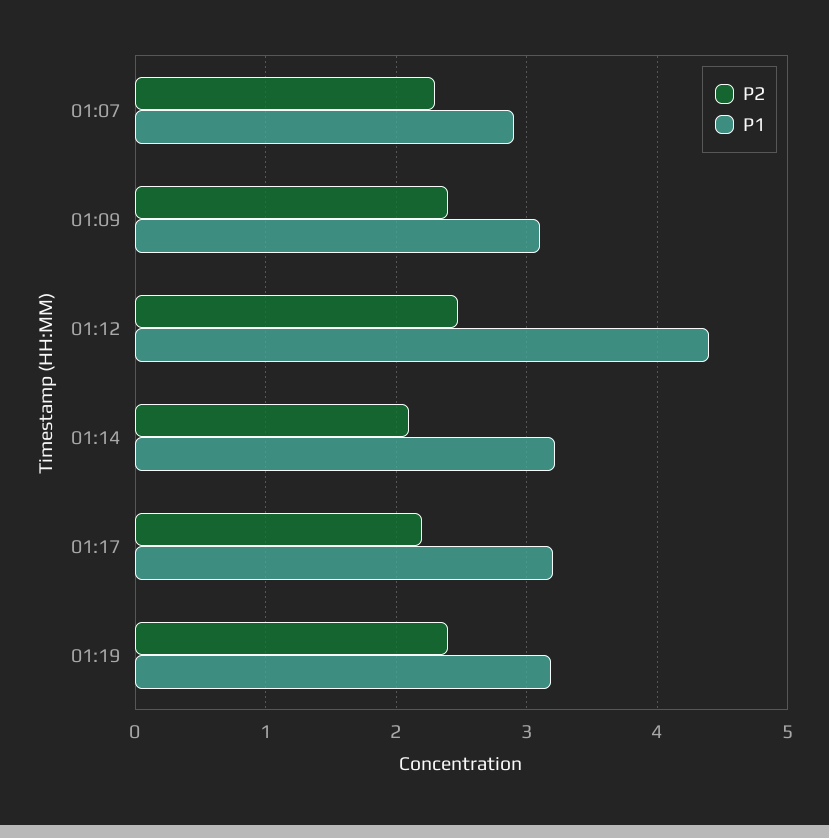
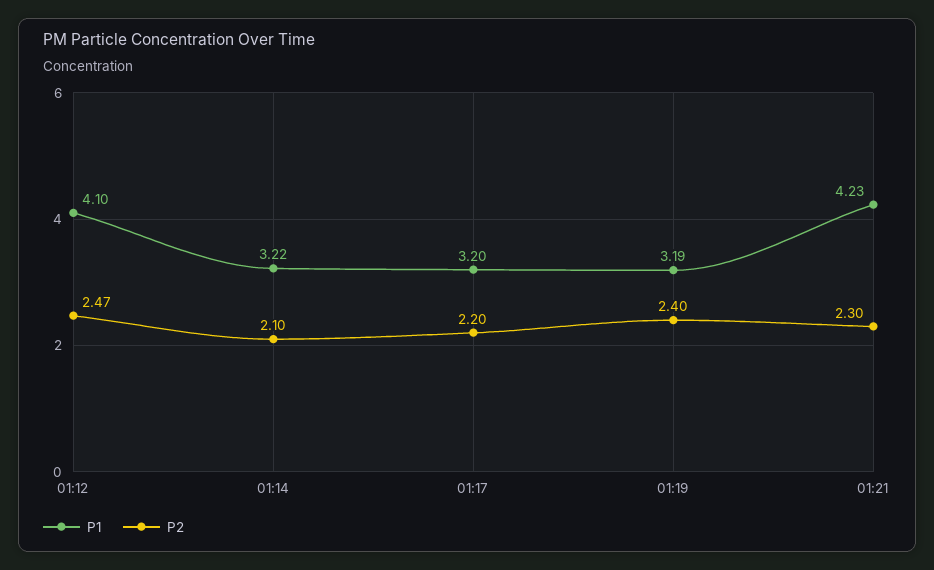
P2, 01:07: 2.3 -> none
P1, 01:07: 2.9 -> none
P2, 01:09: 2.4 -> none
P1, 01:09: 3.1 -> none
P1, 01:12: 4.4 -> 4.1
P1, 01:21: none -> 4.23
P2, 01:21: none -> 2.3

